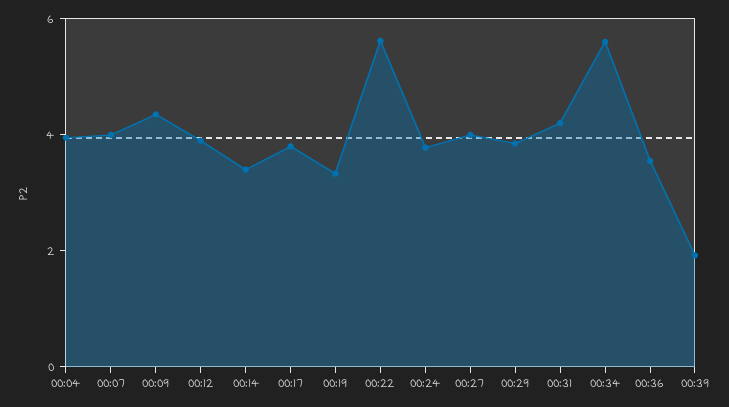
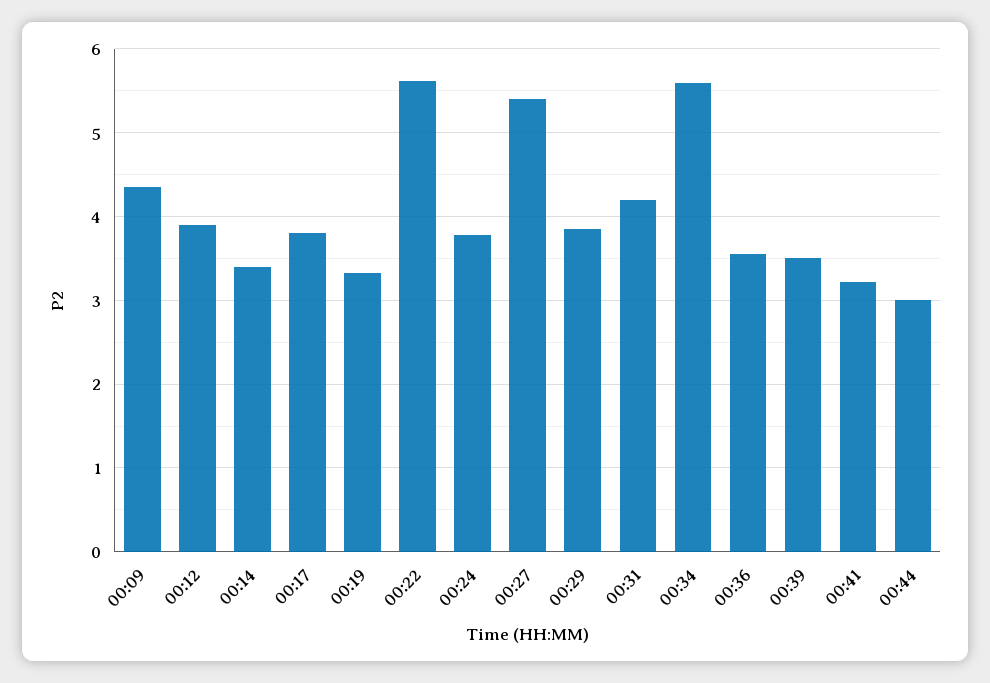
00:04: 4 -> none
00:07: 4 -> none
00:27: 4 -> 5.4
00:39: 2 -> 3.5
00:41: none -> 3.2
00:44: none -> 3

